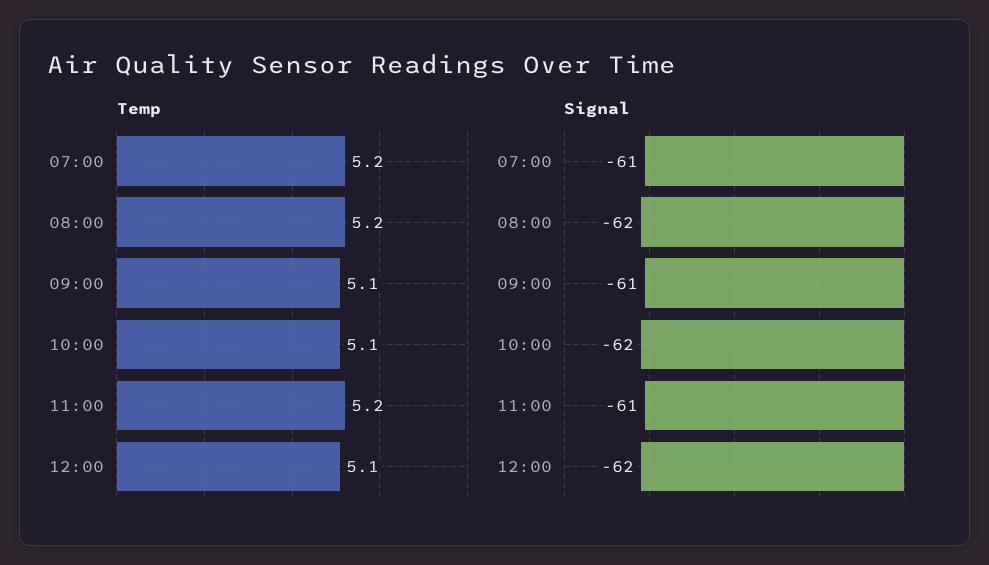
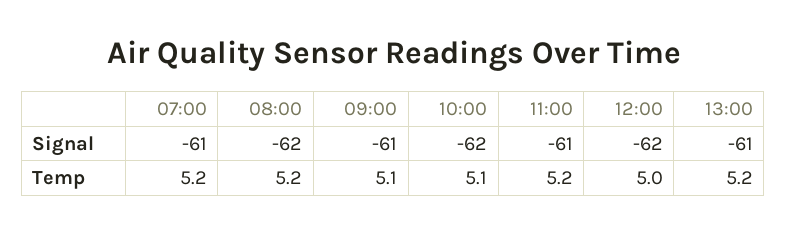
Temp, 12:00: 5.1 -> 5
Signal, 13:00: none -> -61
Temp, 13:00: none -> 5.2

